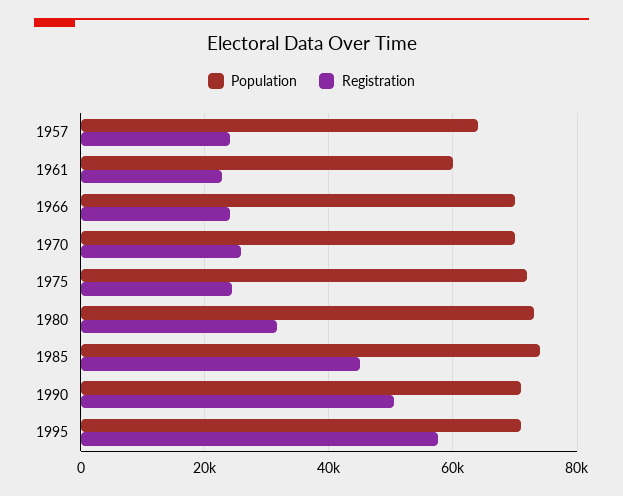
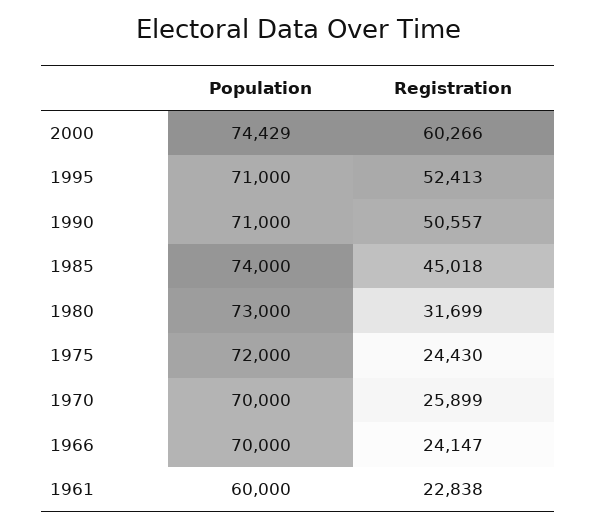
Population, 1957: 64000 -> none
Registration, 1957: 24000 -> none
Registration, 1995: 58000 -> 52413
Population, 2000: none -> 74429
Registration, 2000: none -> 60266

